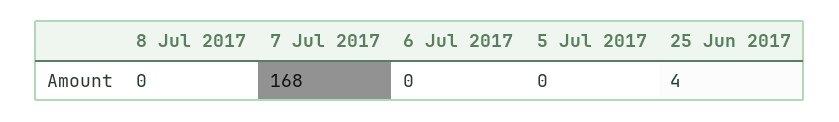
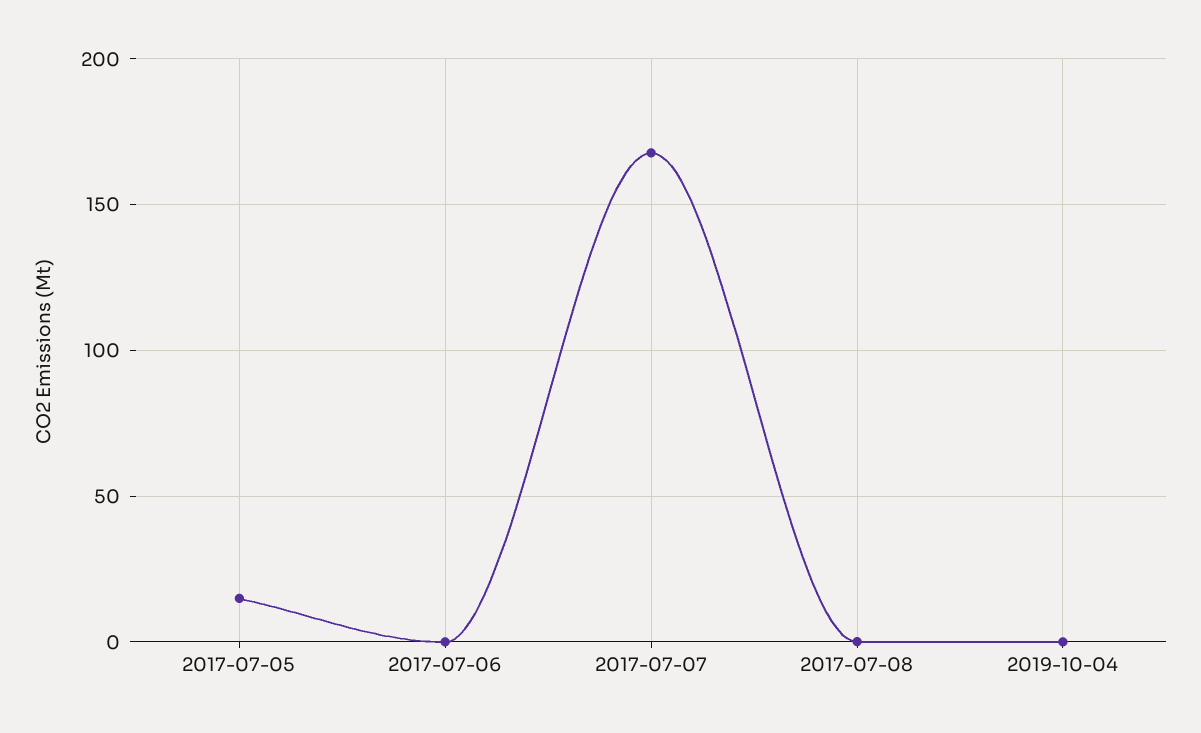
5 Jul 2017: 0 -> 15
25 Jun 2017: 4 -> none
2019-10-04: none -> 0

